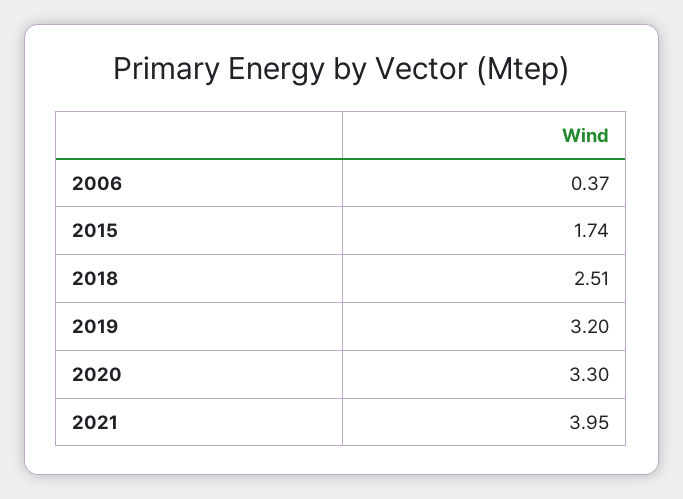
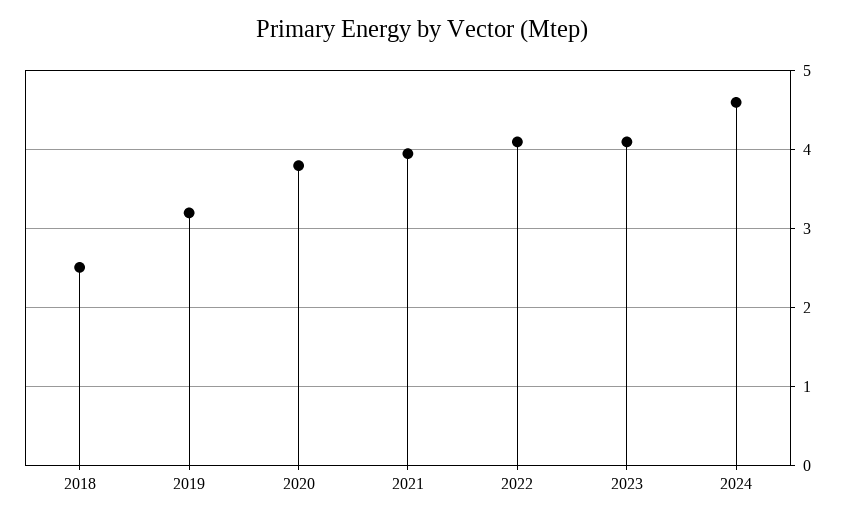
2006: 0.37 -> none
2015: 1.74 -> none
2020: 3.3 -> 3.8
2022: none -> 4.1
2023: none -> 4.1
2024: none -> 4.6

